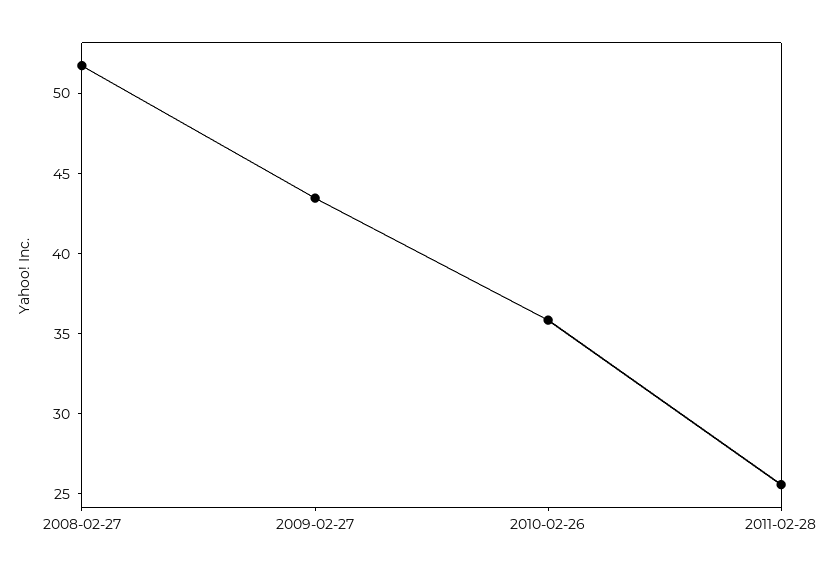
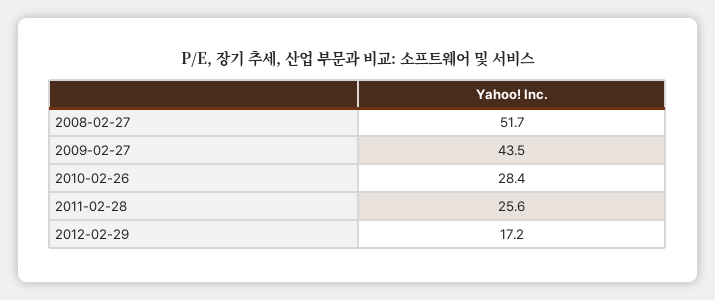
2010-02-26: 36 -> 28.4
2012-02-29: none -> 17.2

